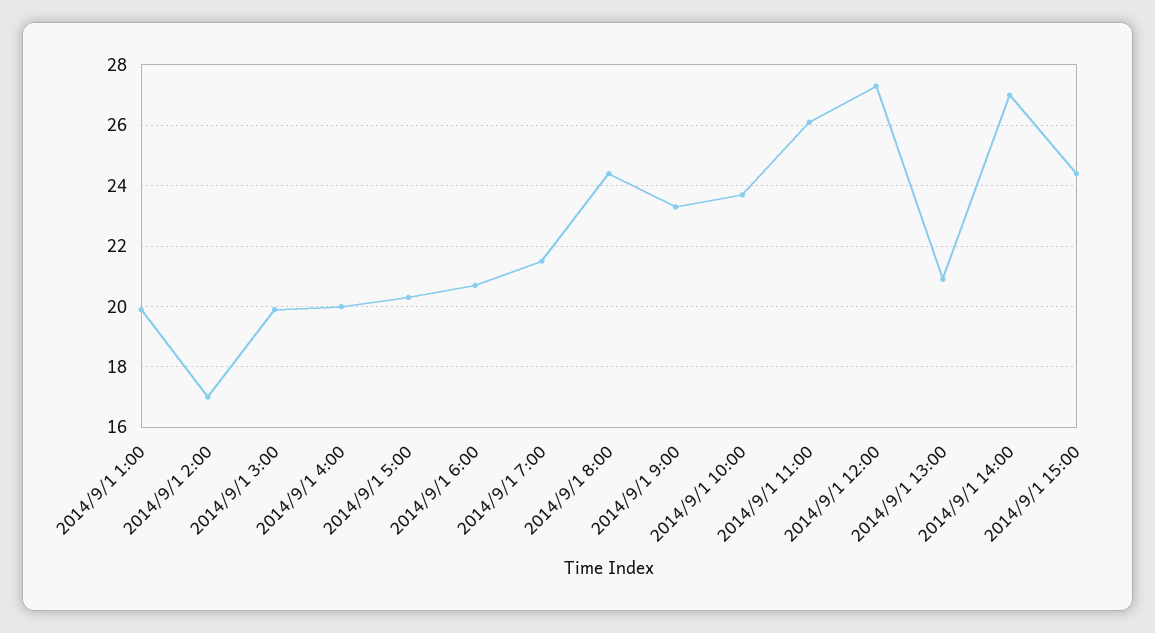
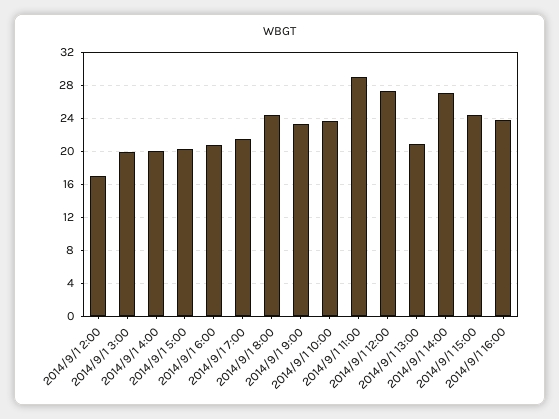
2014/9/1 1:00: 20 -> none
2014/9/1 11:00: 26 -> 29
2014/9/1 16:00: none -> 24

